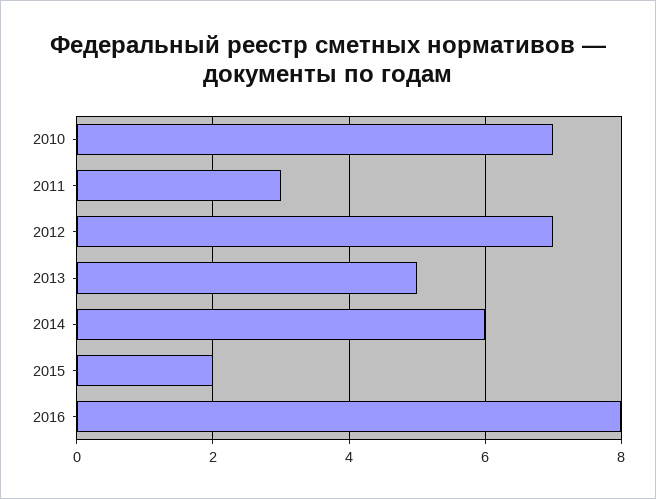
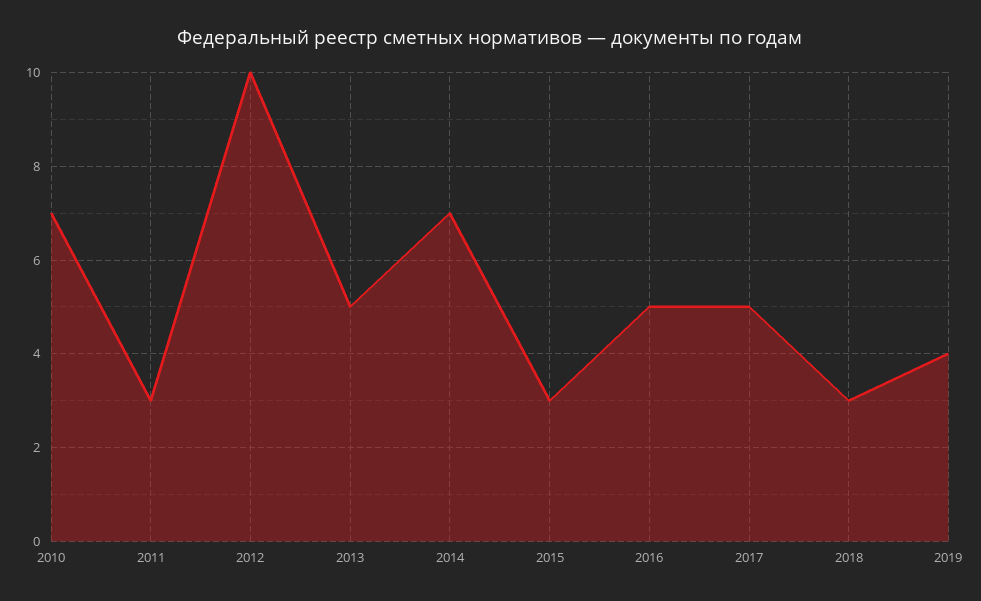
2012: 7 -> 10
2014: 6 -> 7
2015: 2 -> 3
2016: 8 -> 5
2017: none -> 5
2018: none -> 3
2019: none -> 4

